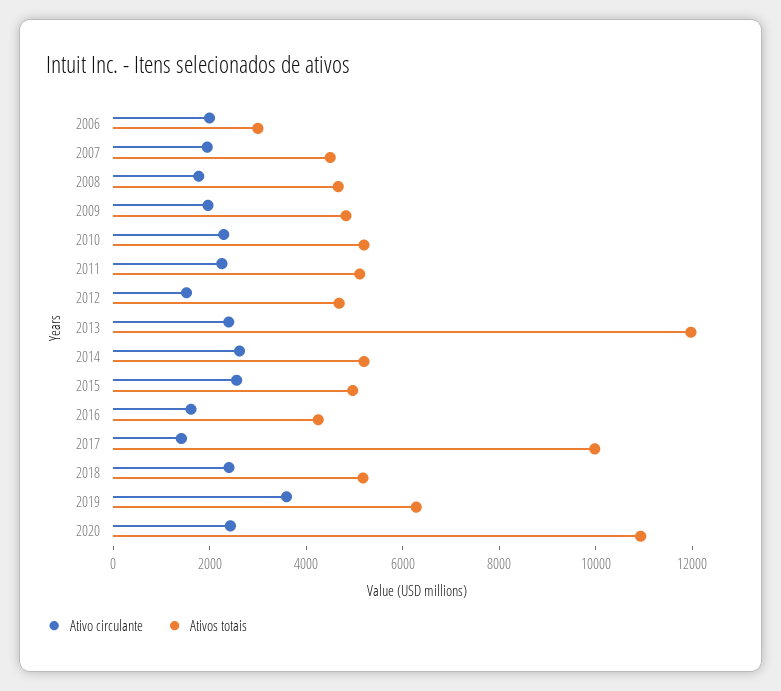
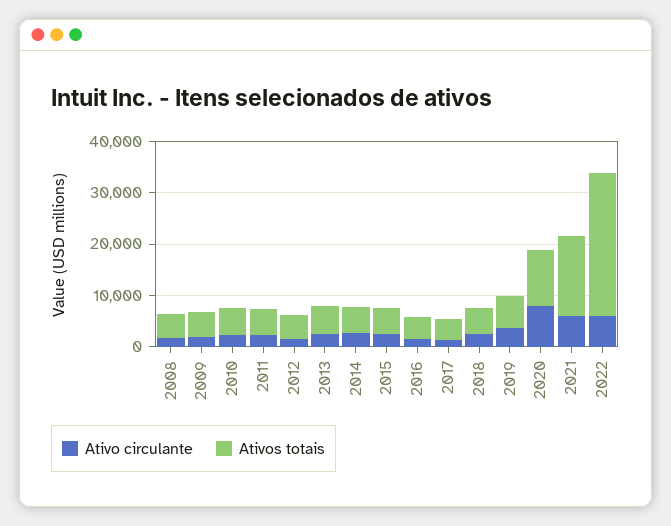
Ativo circulante, 2006: 2000 -> none
Ativos totais, 2006: 3000 -> none
Ativo circulante, 2007: 2000 -> none
Ativos totais, 2007: 4500 -> none
Ativos totais, 2013: 12000 -> 6000
Ativos totais, 2017: 10000 -> 4000
Ativo circulante, 2020: 2500 -> 8000
Ativo circulante, 2021: none -> 6000
Ativos totais, 2021: none -> 16000
Ativo circulante, 2022: none -> 6000
Ativos totais, 2022: none -> 28000

